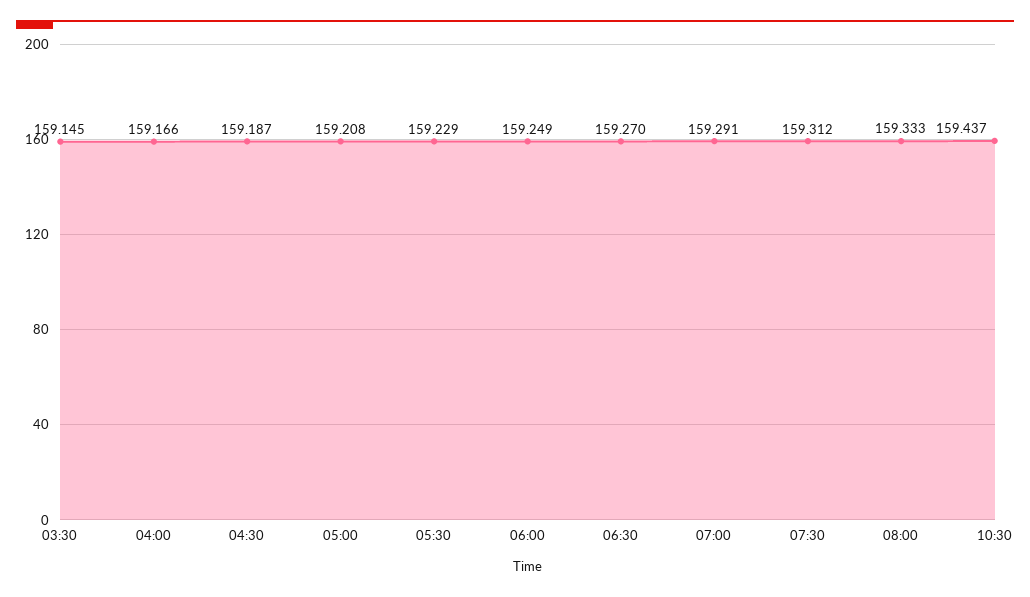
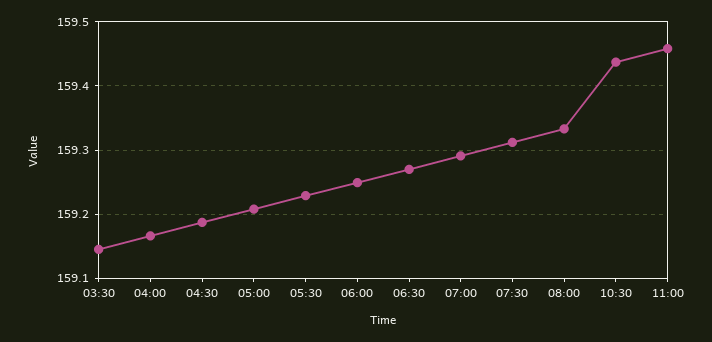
11:00: none -> 159.46

